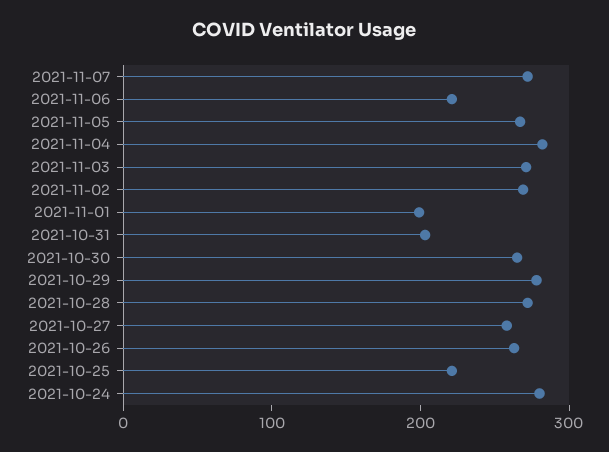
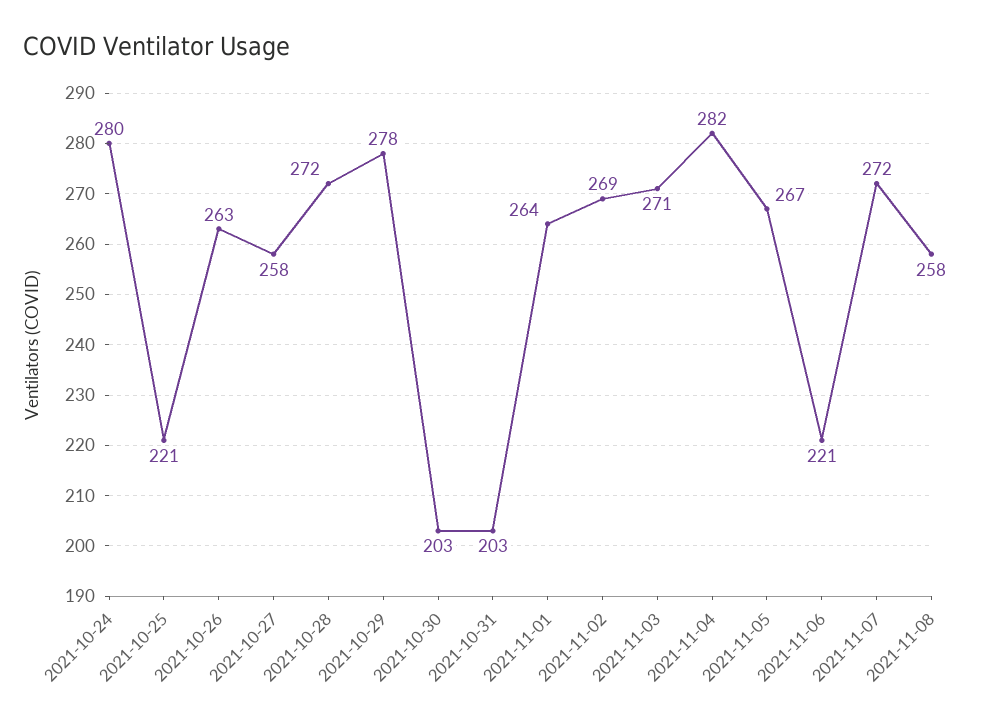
2021-11-01: 200 -> 264
2021-10-30: 260 -> 203
2021-11-08: none -> 258

